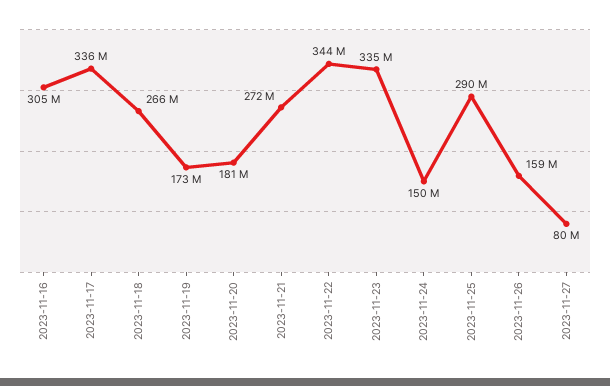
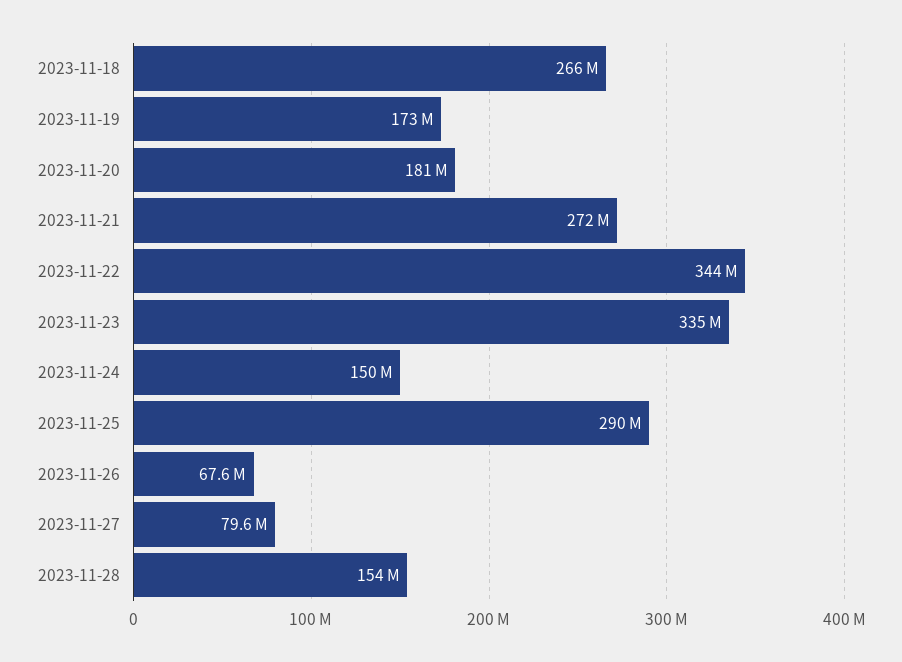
2023-11-16: 305000000 -> none
2023-11-17: 336000000 -> none
2023-11-26: 159000000 -> 67600000
2023-11-28: none -> 154000000

